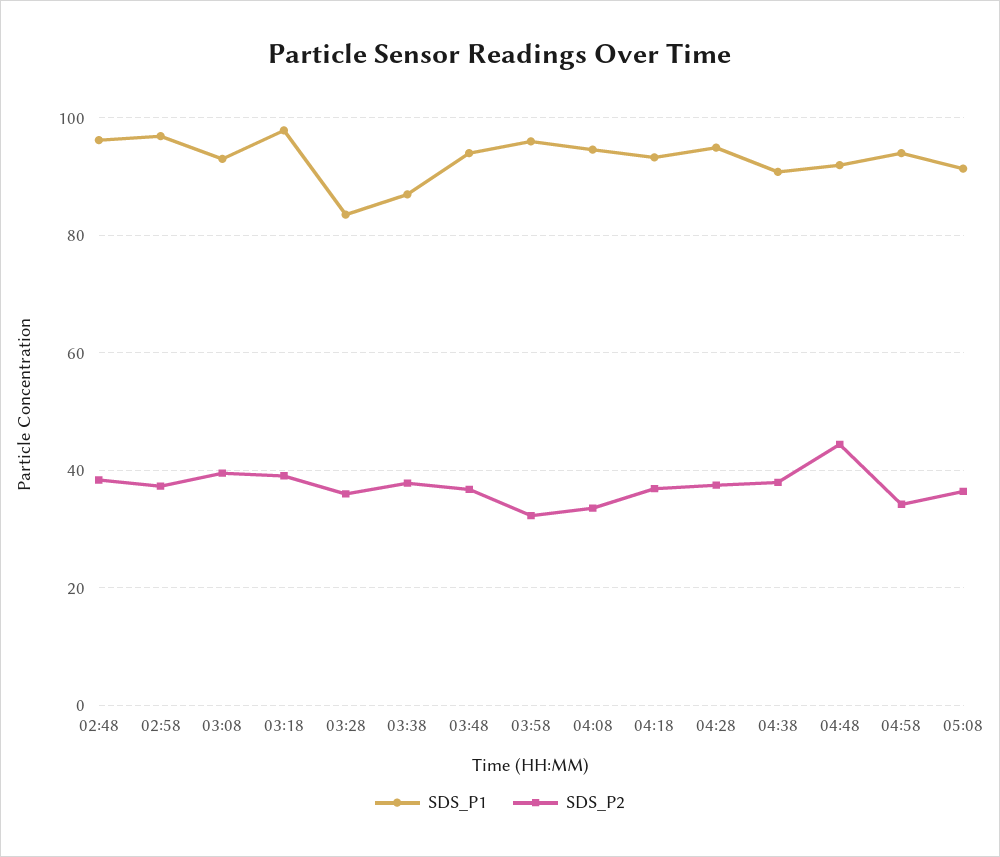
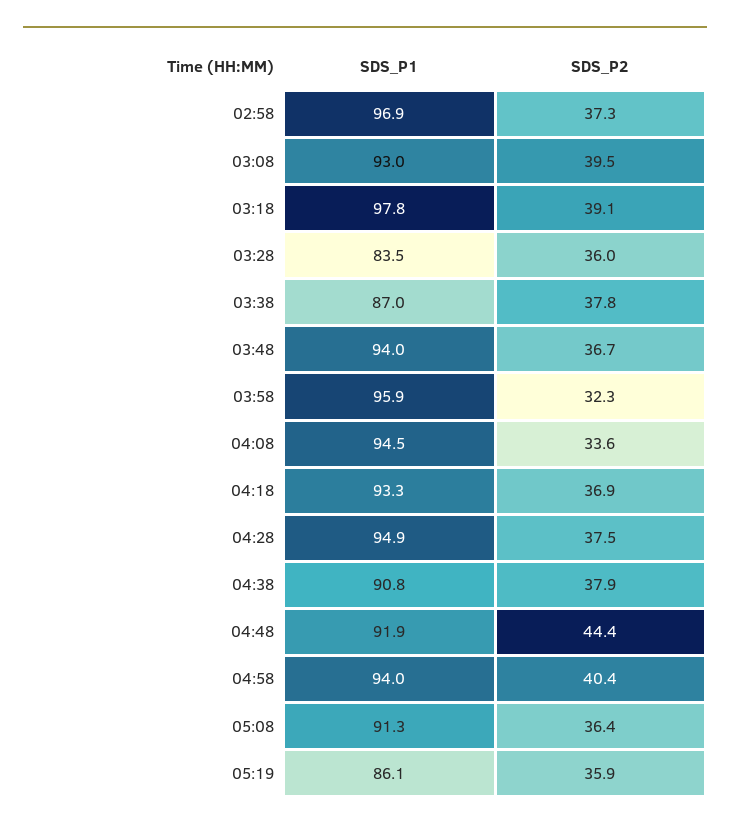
SDS_P1, 02:48: 96 -> none
SDS_P2, 02:48: 38 -> none
SDS_P2, 04:58: 34 -> 40.4
SDS_P1, 05:19: none -> 86.1
SDS_P2, 05:19: none -> 35.9

